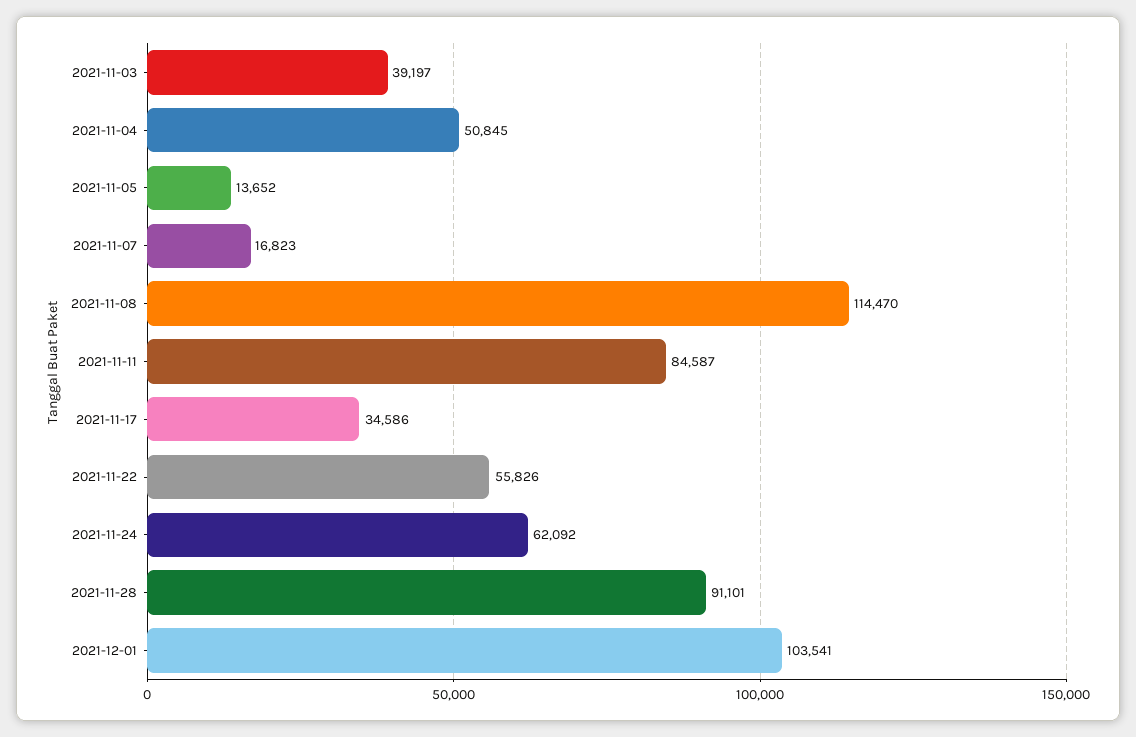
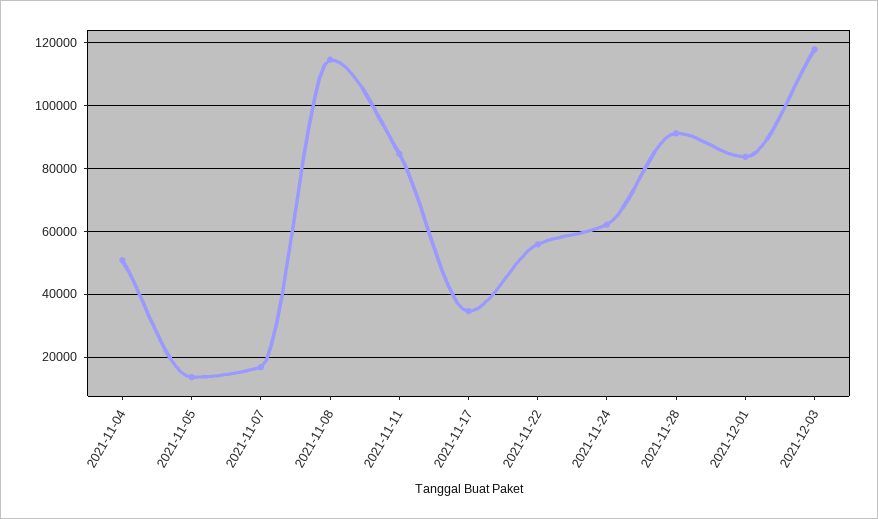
2021-11-03: 39197 -> none
2021-12-01: 103541 -> 84000
2021-12-03: none -> 118000

